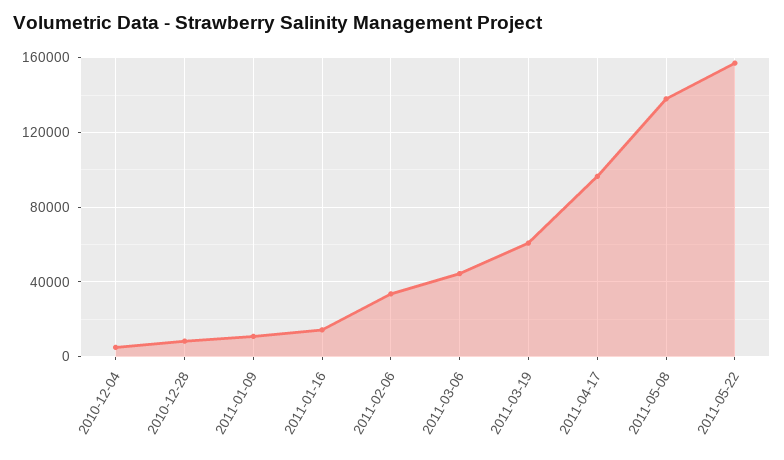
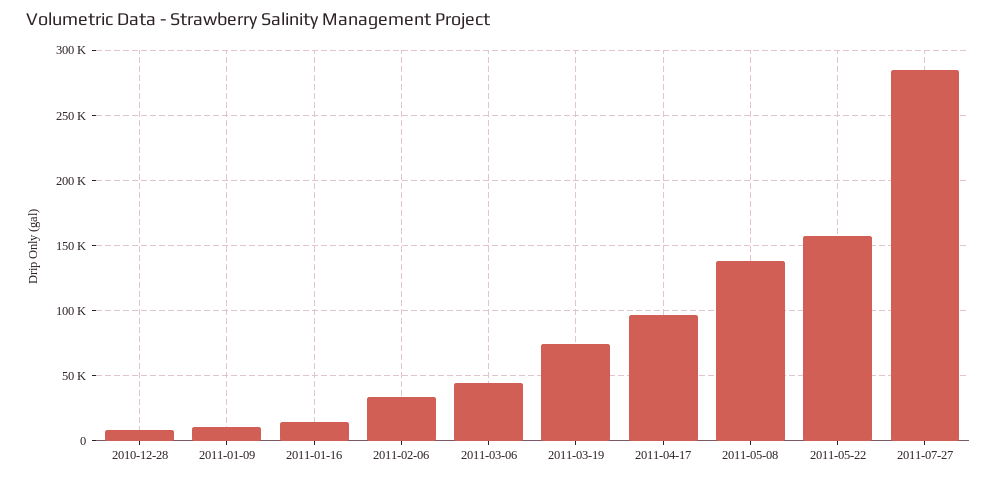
2010-12-04: 5000 -> none
2011-03-19: 60000 -> 75000
2011-07-27: none -> 285000

